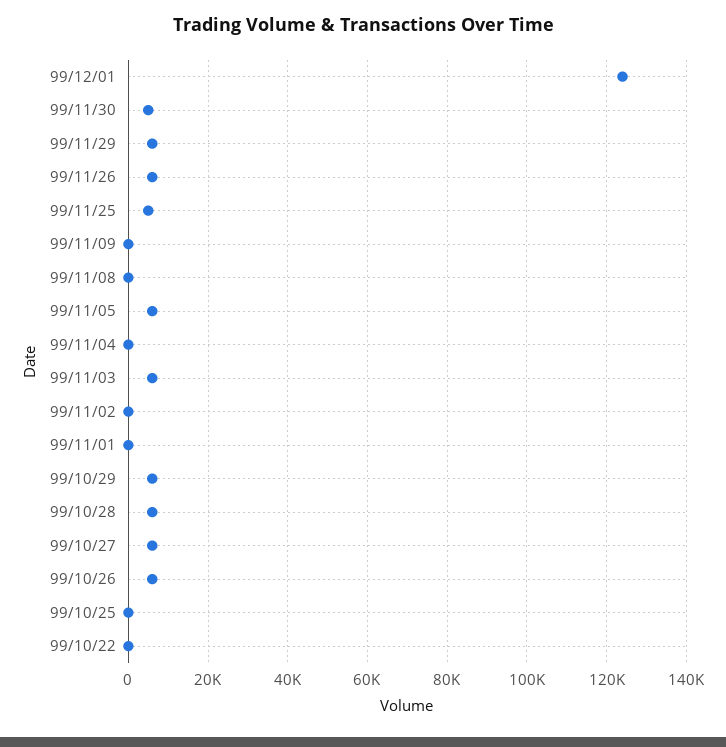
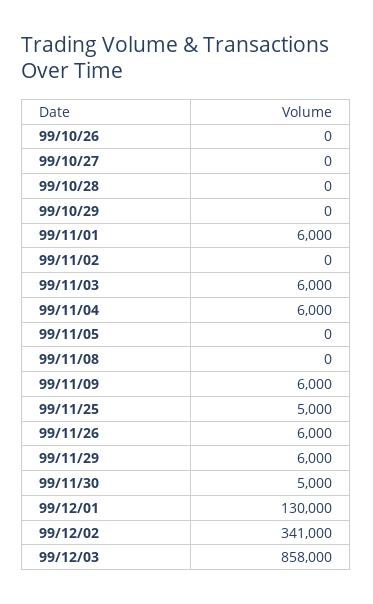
99/12/01: 124000 -> 130000
99/11/09: 0 -> 6000
99/11/05: 6000 -> 0
99/11/04: 0 -> 6000
99/11/01: 0 -> 6000
99/10/29: 6000 -> 0
99/10/28: 6000 -> 0
99/10/27: 6000 -> 0
99/10/26: 6000 -> 0
99/10/25: 0 -> none
99/10/22: 0 -> none
99/12/02: none -> 341000
99/12/03: none -> 858000

